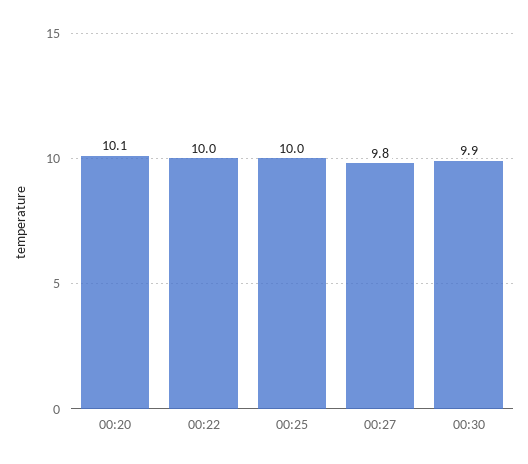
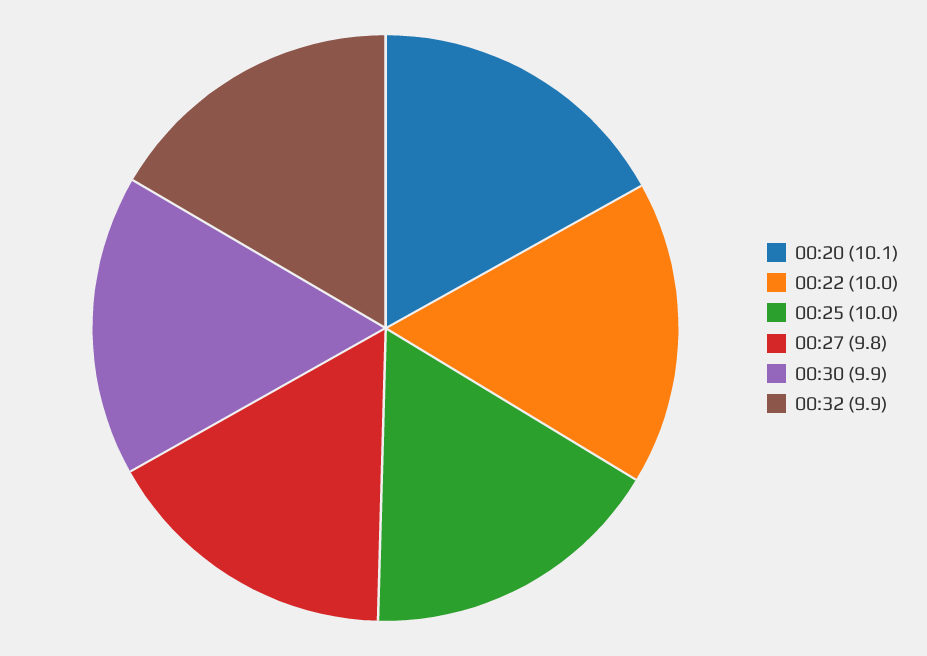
00:32: none -> 9.9

